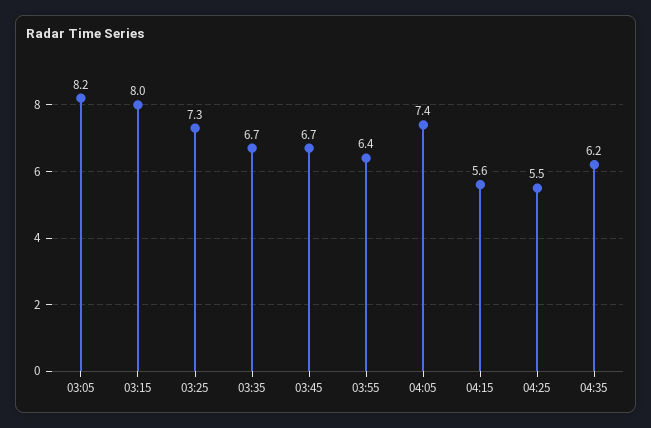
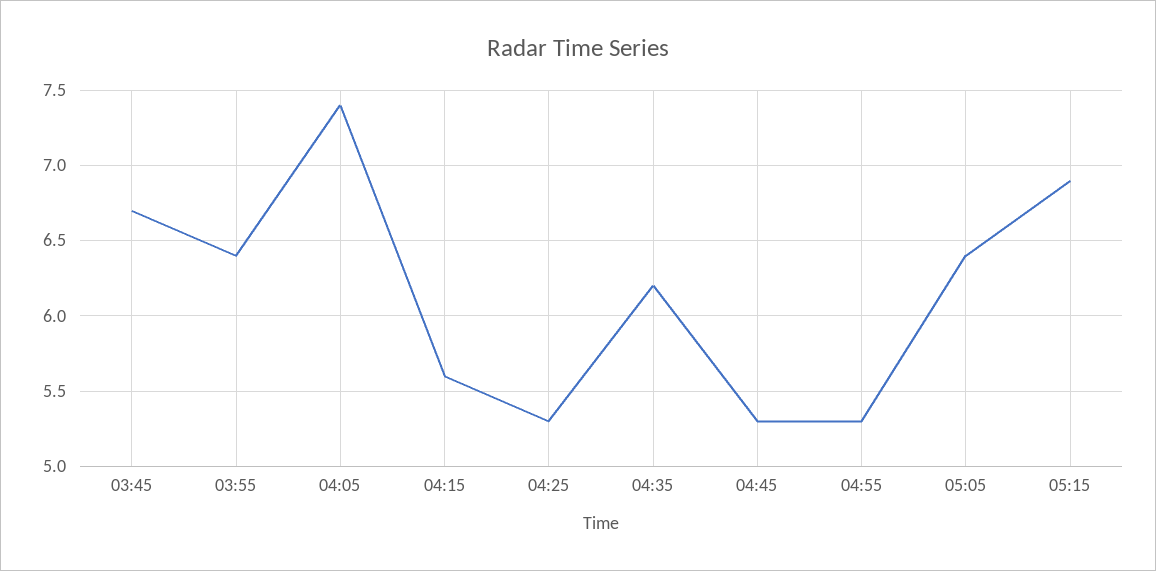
03:05: 8.2 -> none
03:15: 8 -> none
03:25: 7.3 -> none
03:35: 6.7 -> none
04:25: 5.5 -> 5.3
04:45: none -> 5.3
04:55: none -> 5.3
05:05: none -> 6.4
05:15: none -> 6.9

